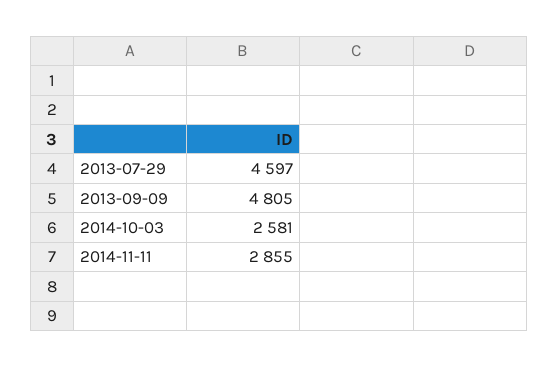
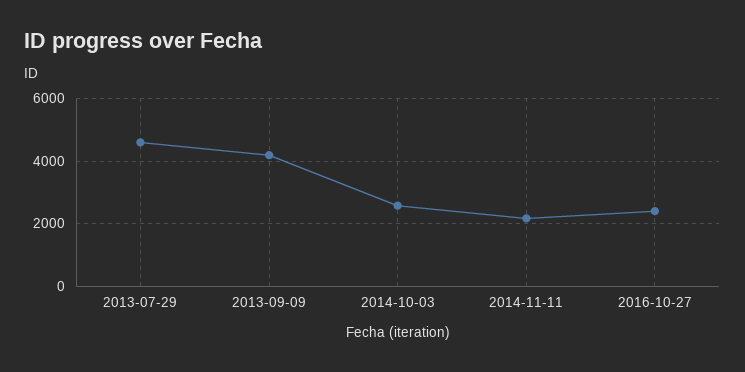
2013-09-09: 4805 -> 4200
2014-11-11: 2855 -> 2200
2016-10-27: none -> 2400

